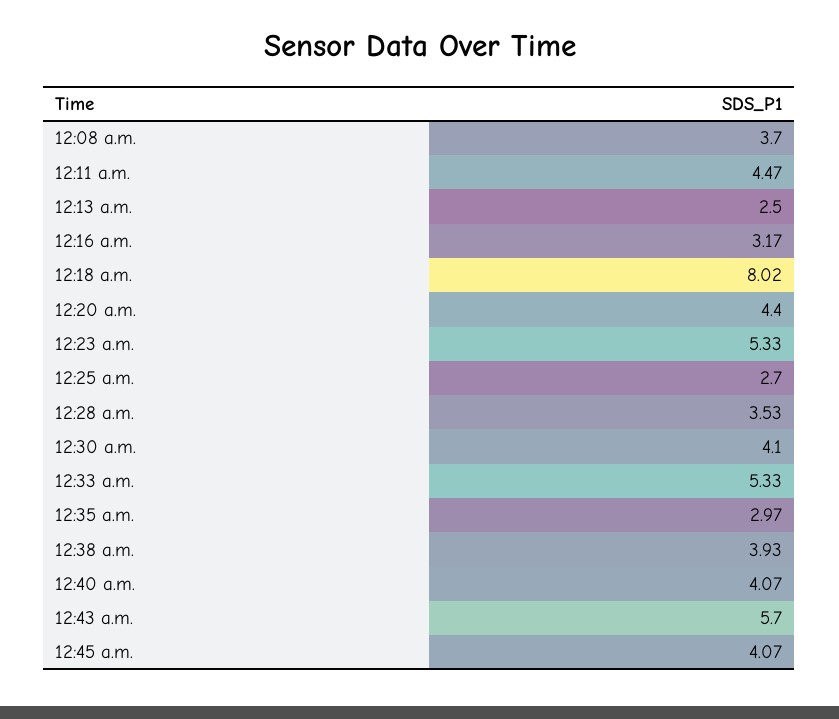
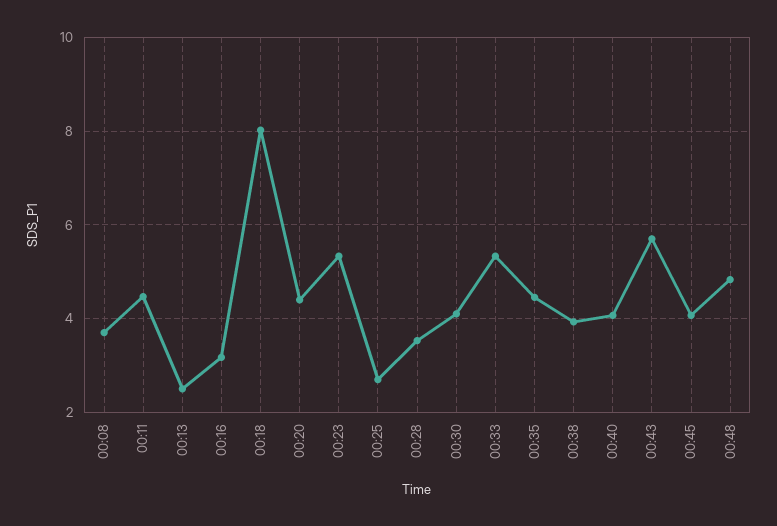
12:35 a.m.: 2.97 -> 4.4
00:48: none -> 4.8

